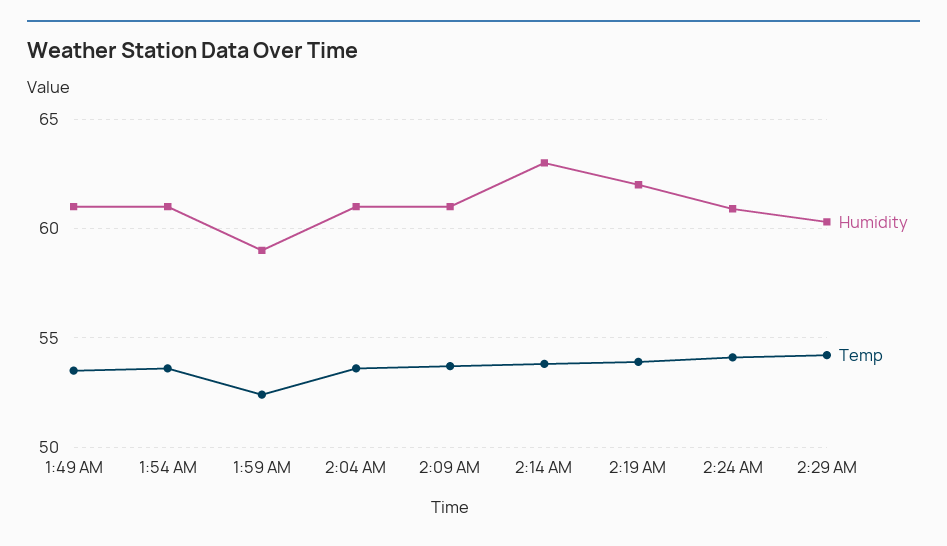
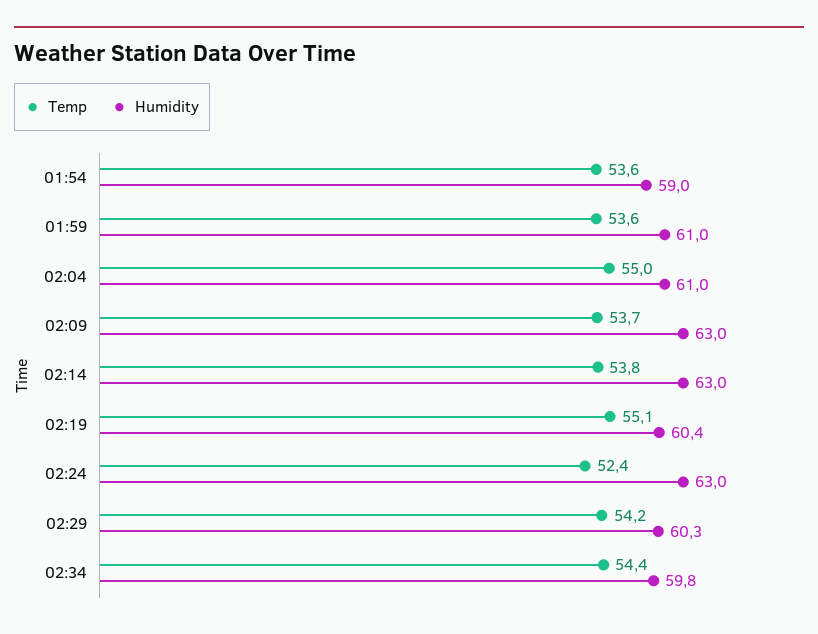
Humidity, 1:49 AM: 61 -> none
Temp, 1:49 AM: 53.5 -> none
Humidity, 1:54 AM: 61 -> 59
Humidity, 1:59 AM: 59 -> 61
Temp, 1:59 AM: 52.5 -> 53.6
Temp, 2:04 AM: 53.5 -> 55
Humidity, 2:09 AM: 61 -> 63
Humidity, 2:19 AM: 62 -> 60.4
Temp, 2:19 AM: 54 -> 55.1
Humidity, 2:24 AM: 61 -> 63
Temp, 2:24 AM: 54 -> 52.4
Temp, 02:34: none -> 54.4
Humidity, 02:34: none -> 59.8

